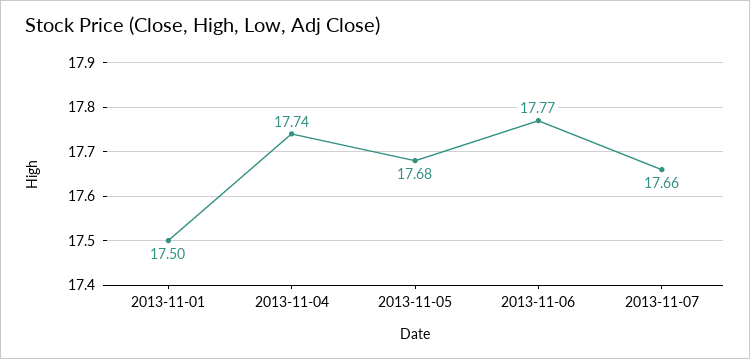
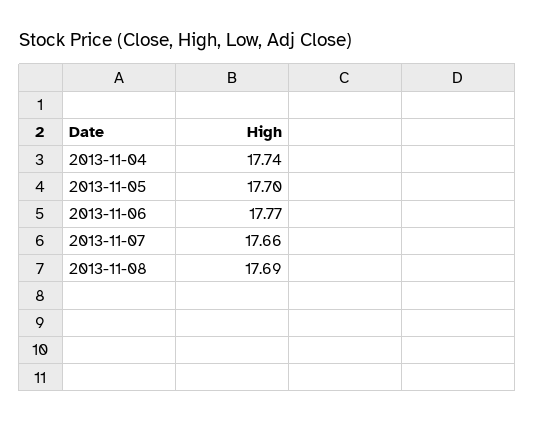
2013-11-01: 17.5 -> none
2013-11-05: 17.68 -> 17.7
2013-11-08: none -> 17.69

